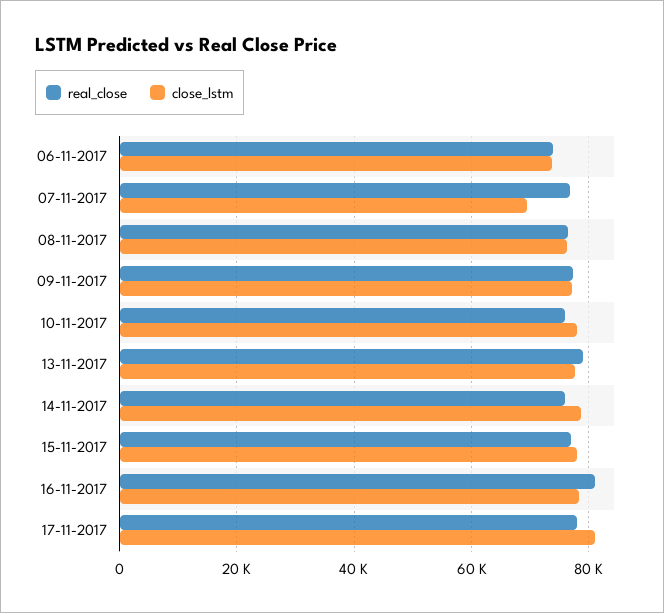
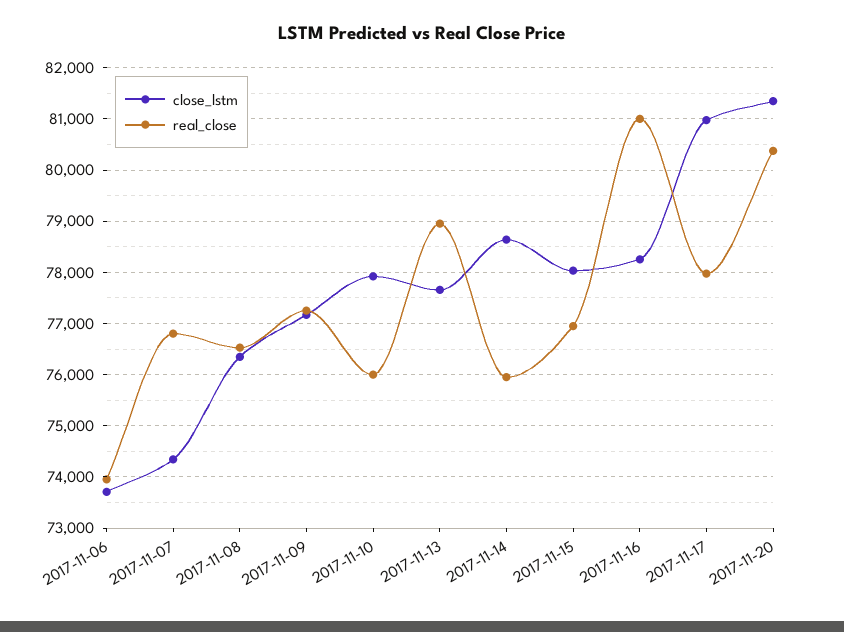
close_lstm, 07-11-2017: 70000 -> 74400
close_lstm, 2017-11-20: none -> 81400
real_close, 2017-11-20: none -> 80400

